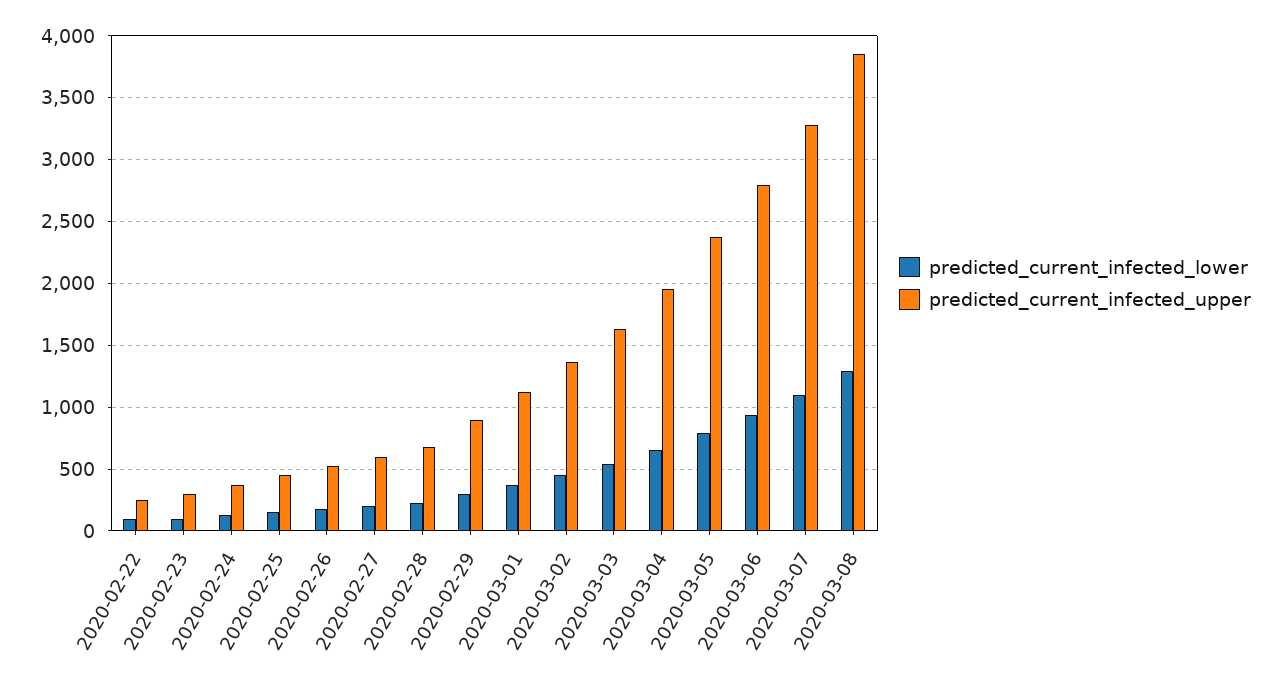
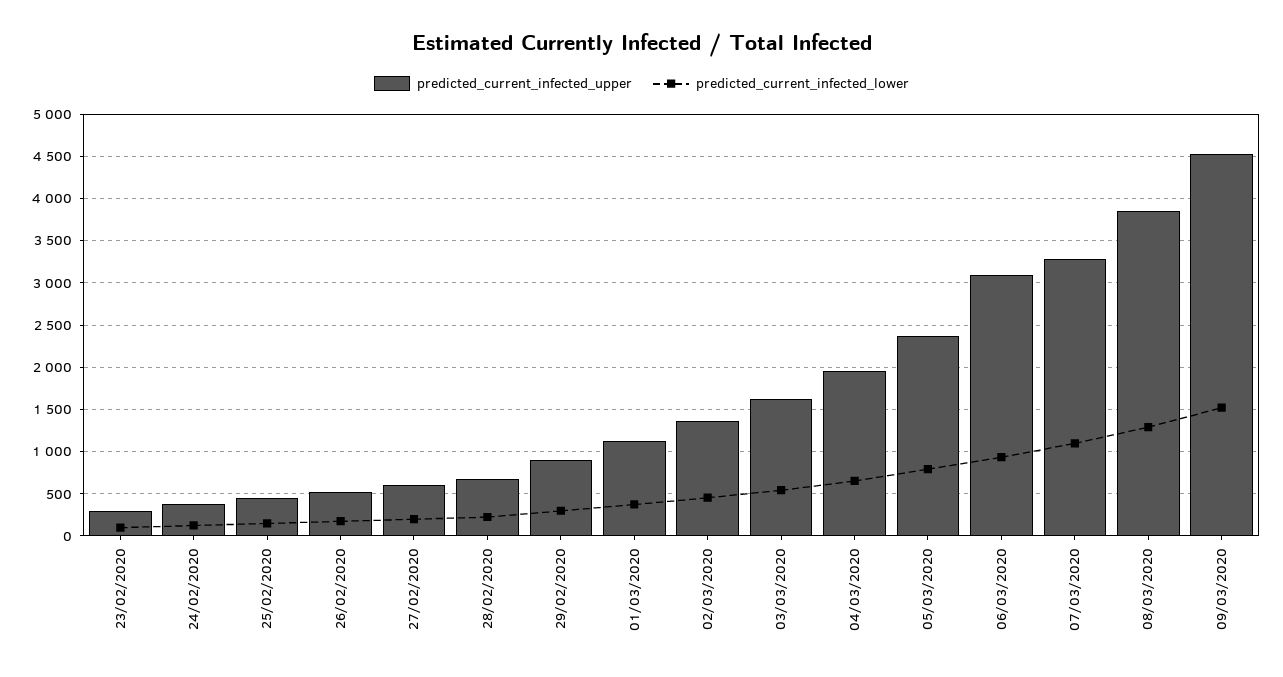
predicted_current_infected_lower, 2020-02-22: 100 -> none
predicted_current_infected_upper, 2020-02-22: 250 -> none
predicted_current_infected_upper, 2020-03-06: 2800 -> 3100
predicted_current_infected_upper, 09/03/2020: none -> 4500
predicted_current_infected_lower, 09/03/2020: none -> 1500

